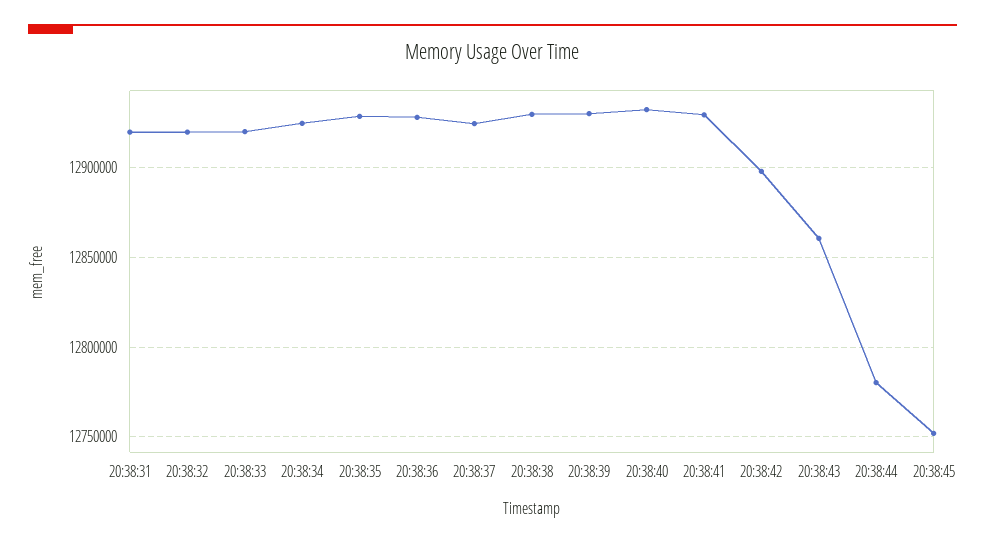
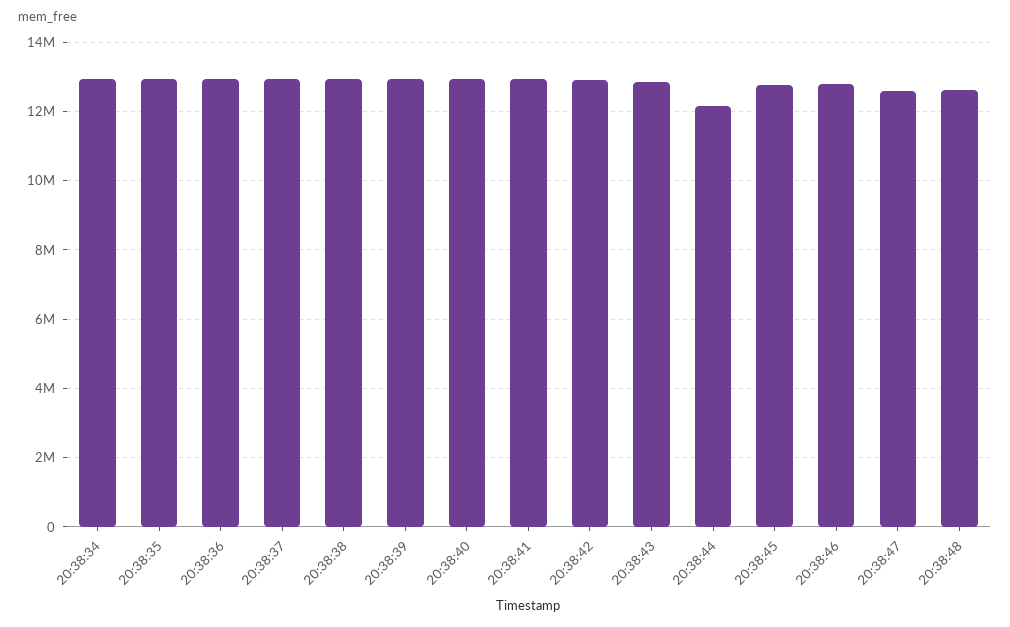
20:38:31: 12920000 -> none
20:38:32: 12920000 -> none
20:38:33: 12920000 -> none
20:38:44: 12780000 -> 12200000
20:38:46: none -> 12800000
20:38:47: none -> 12600000
20:38:48: none -> 12600000

